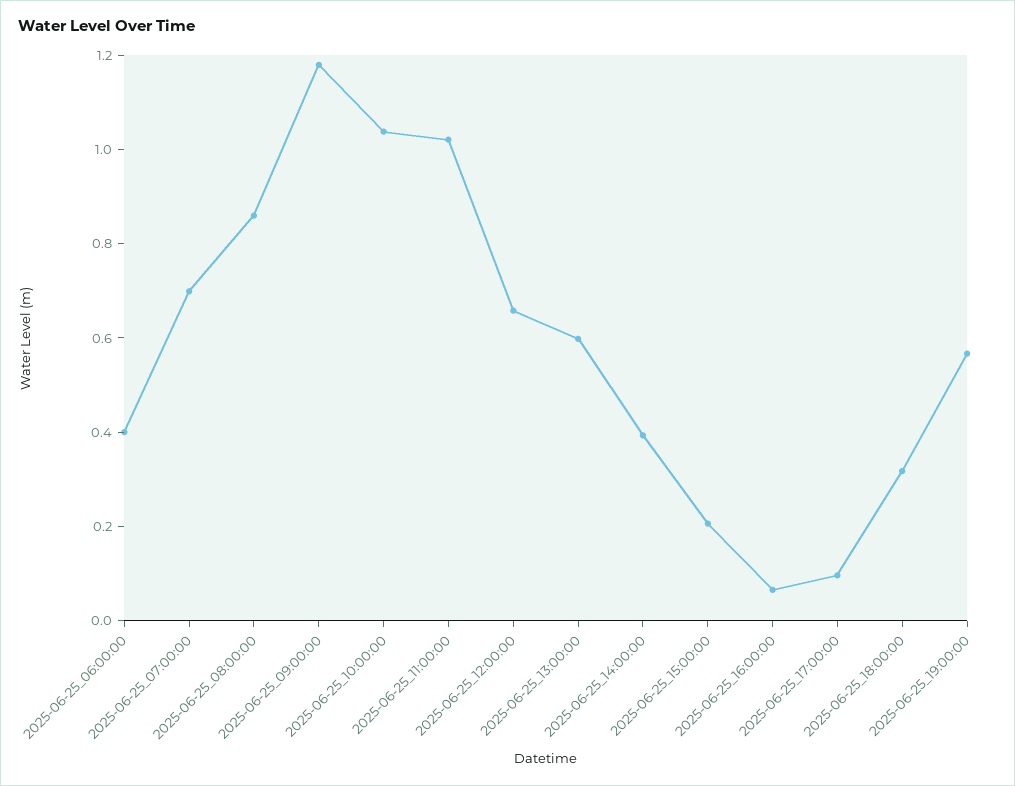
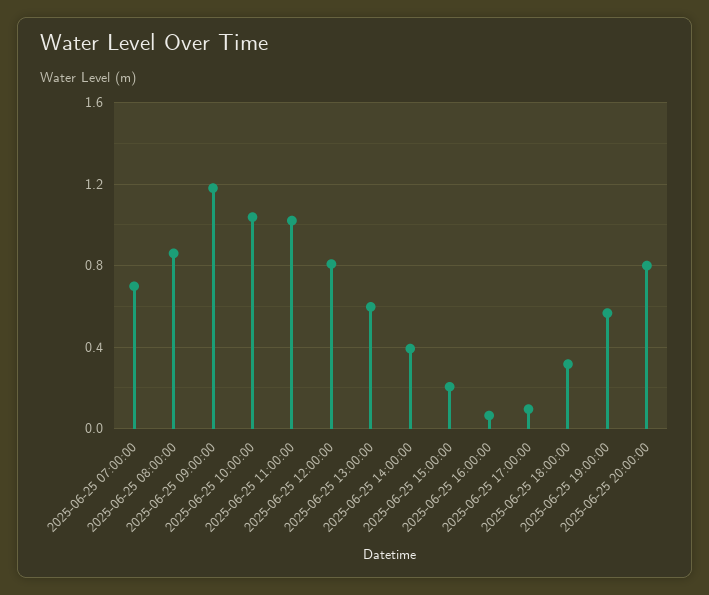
2025-06-25_06:00:00: 0.4 -> none
2025-06-25_12:00:00: 0.65 -> 0.8
2025-06-25 20:00:00: none -> 0.8

